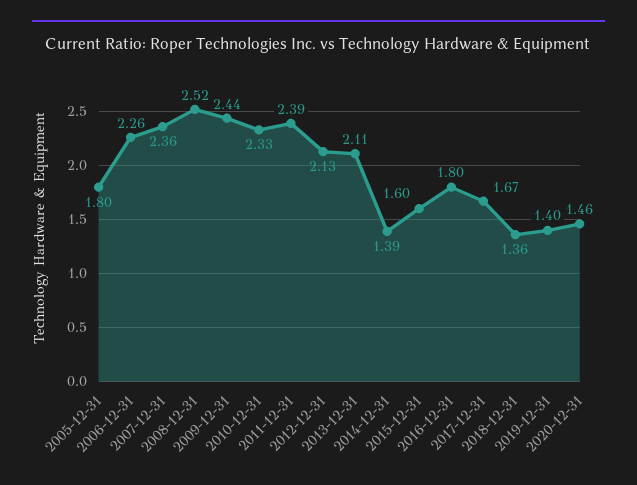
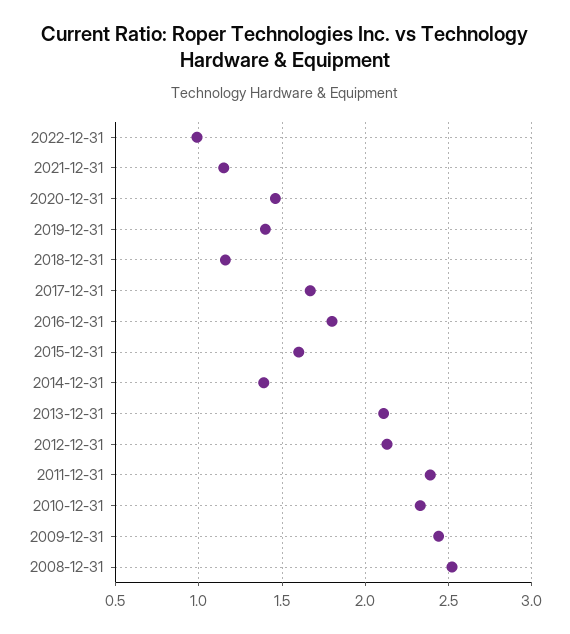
2005-12-31: 1.8 -> none
2006-12-31: 2.26 -> none
2007-12-31: 2.36 -> none
2018-12-31: 1.36 -> 1.15
2022-12-31: none -> 1
2021-12-31: none -> 1.15

